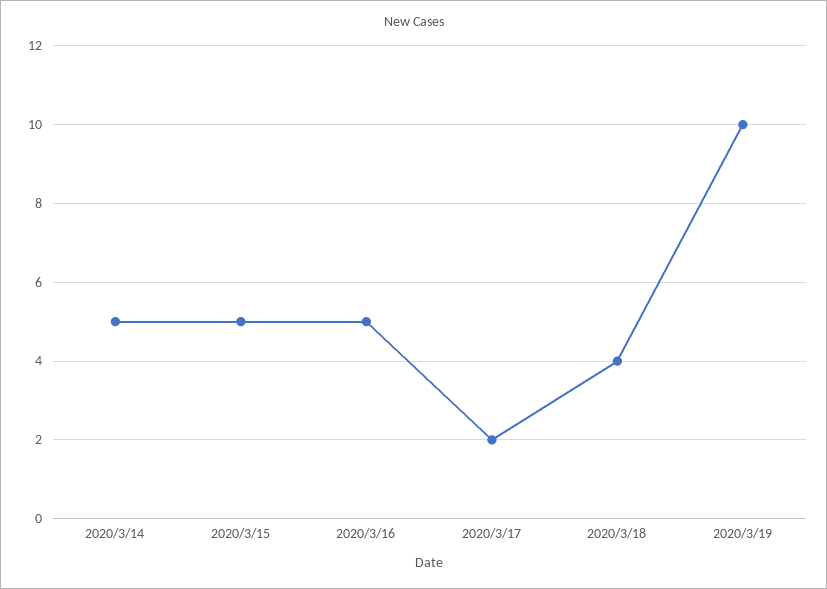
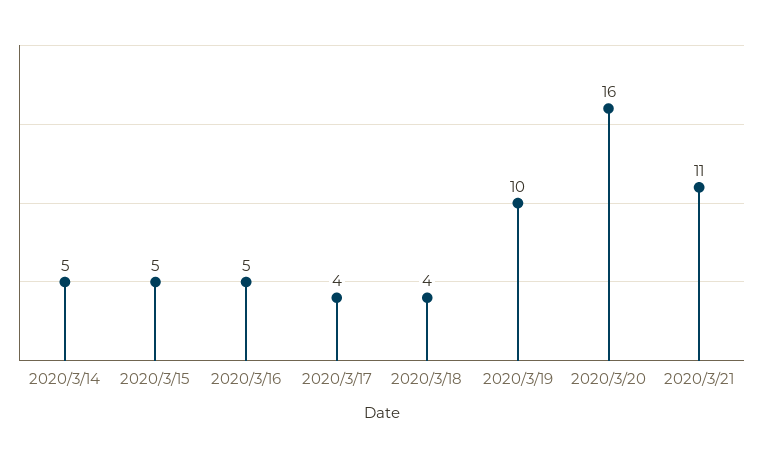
2020/3/17: 2 -> 4
2020/3/20: none -> 16
2020/3/21: none -> 11

